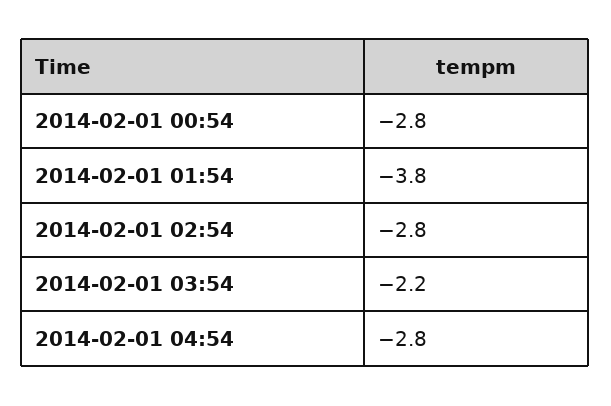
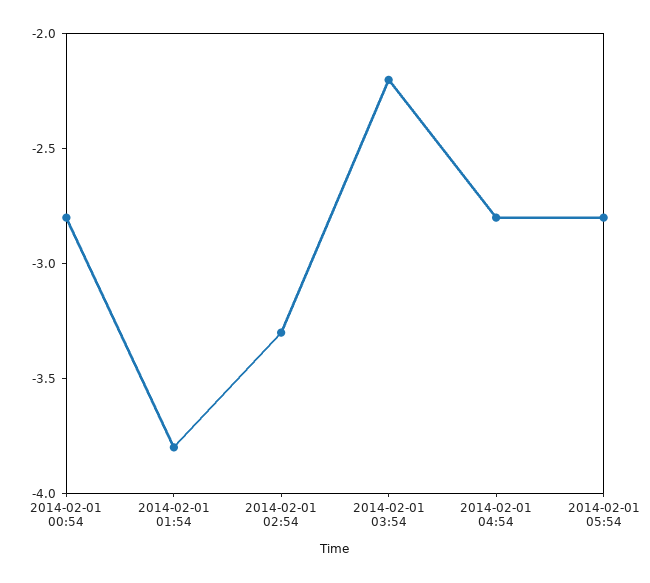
2014-02-01 02:54: -2.8 -> -3.3
2014-02-01 05:54: none -> -2.8

